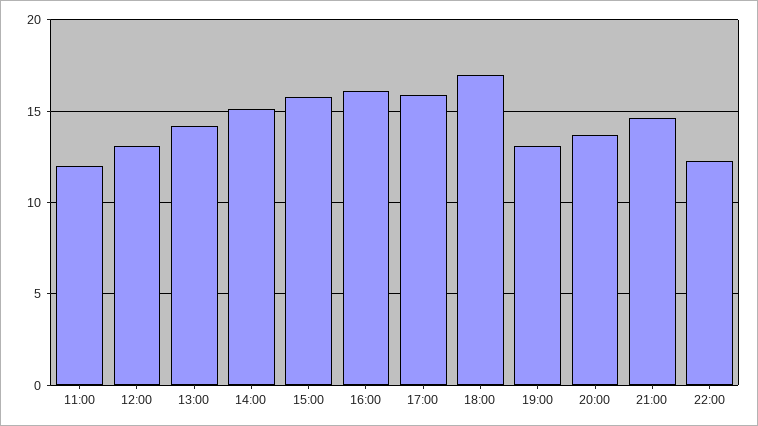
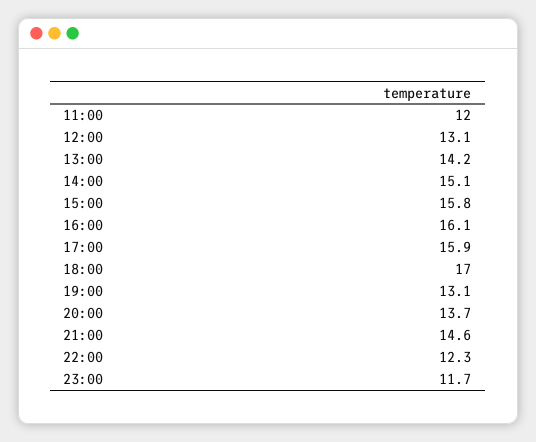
23:00: none -> 11.7

